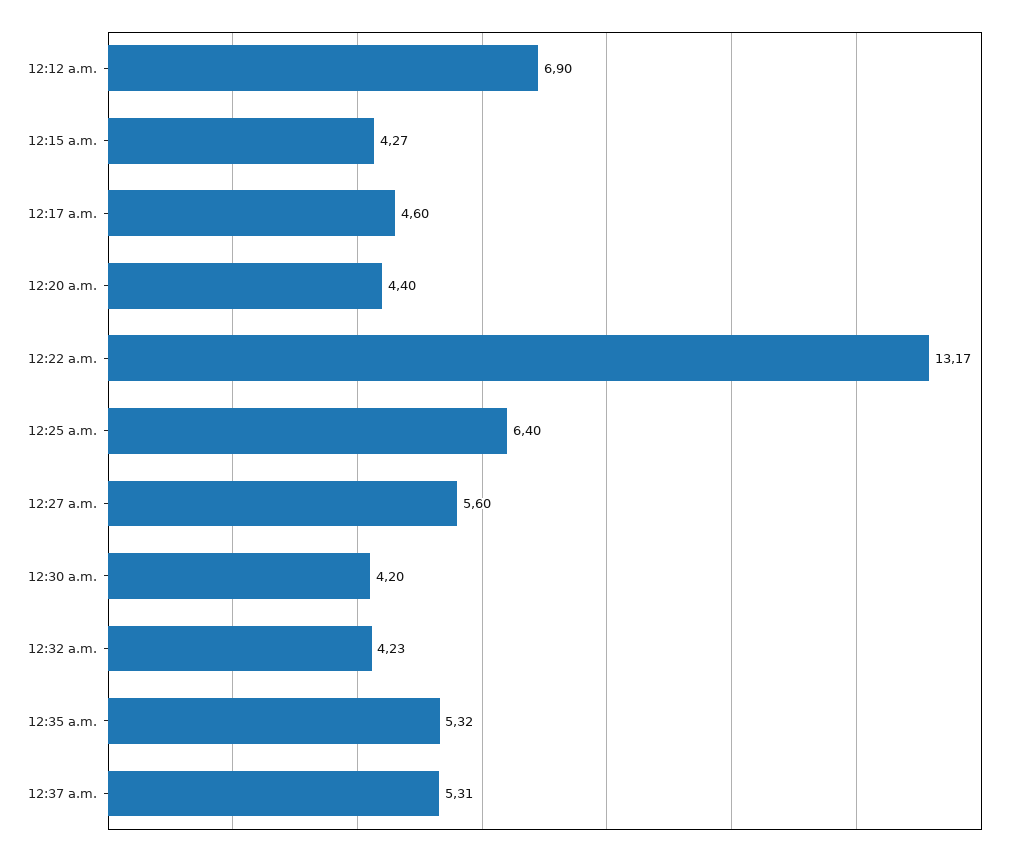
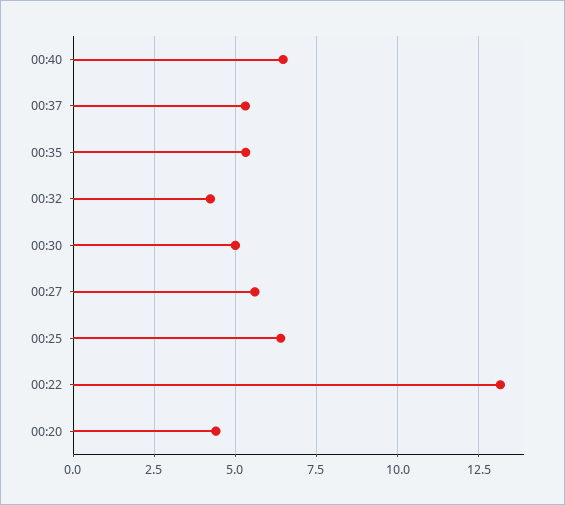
12:12 a.m.: 6.9 -> none
12:15 a.m.: 4.27 -> none
12:17 a.m.: 4.6 -> none
12:30 a.m.: 4.2 -> 5
00:40: none -> 6.5

